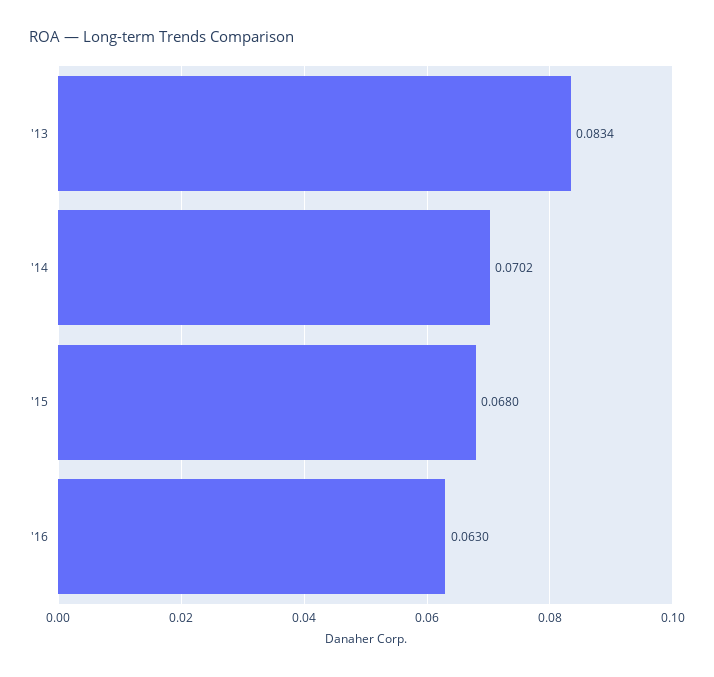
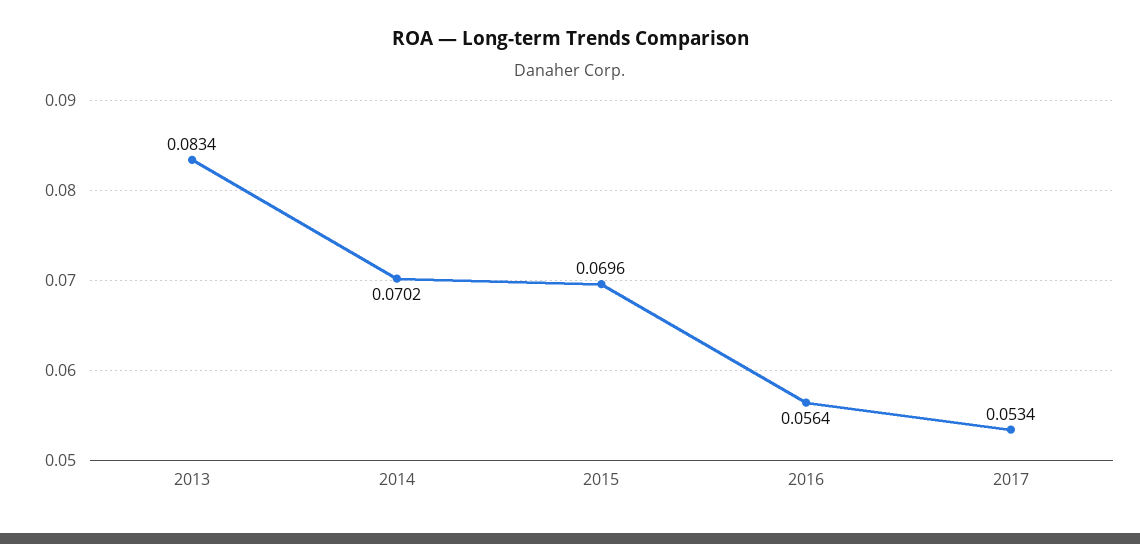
'15: 0.068 -> 0.0696
'16: 0.063 -> 0.0564
2017: none -> 0.0534

